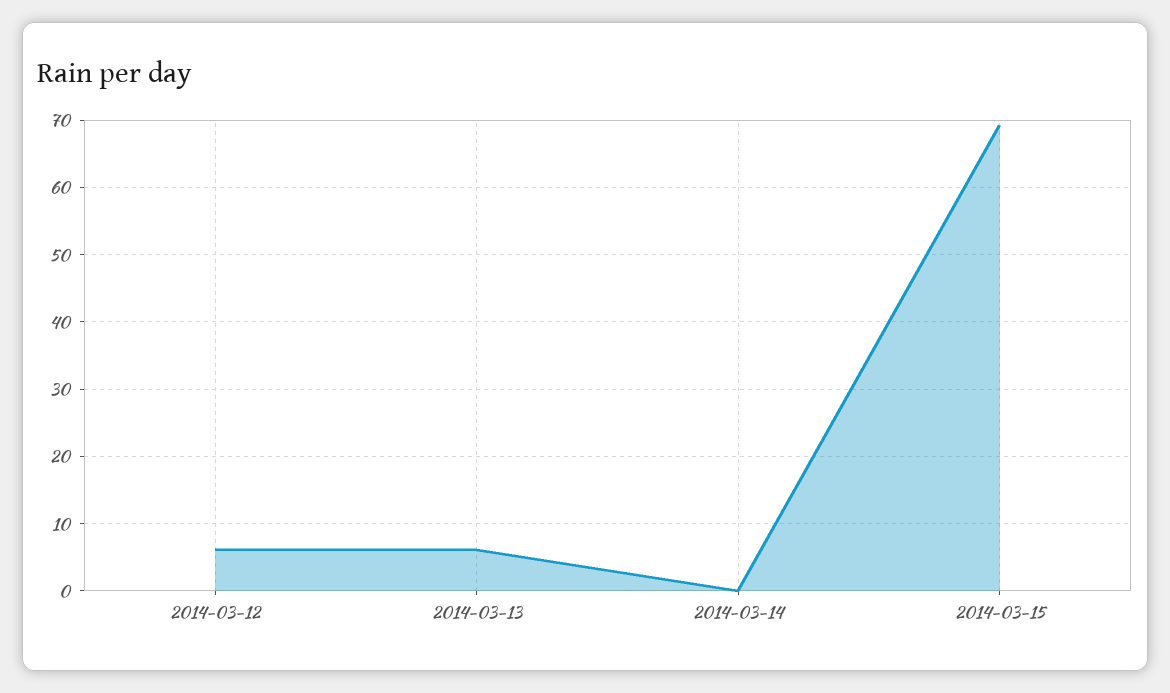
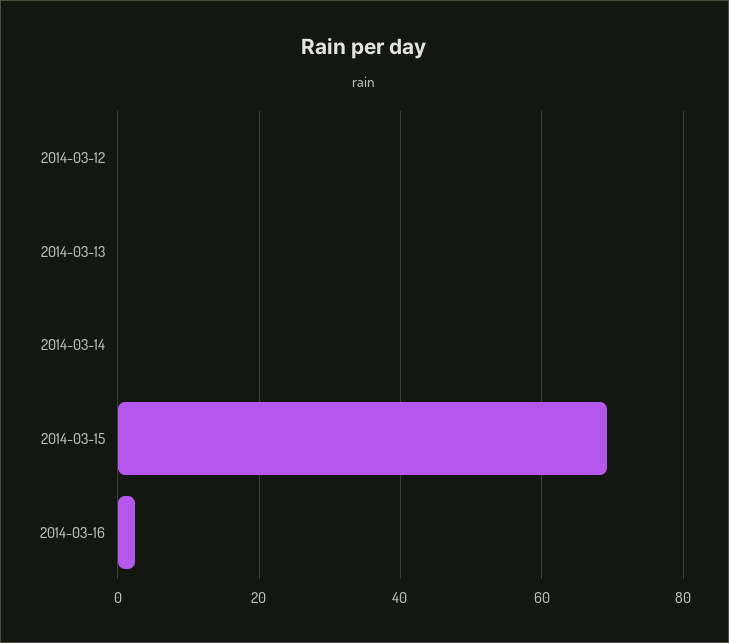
2014-03-12: 6 -> 0
2014-03-13: 6 -> 0
2014-03-16: none -> 2

